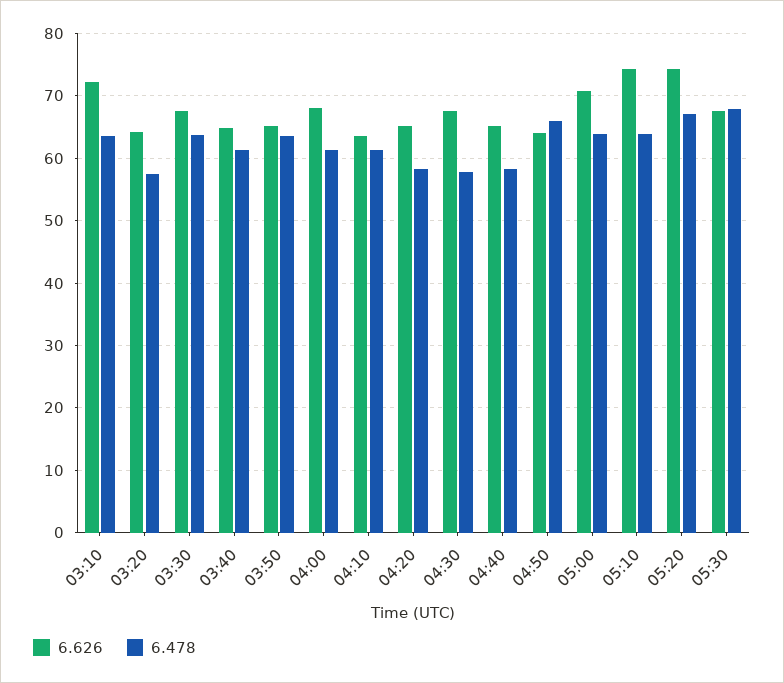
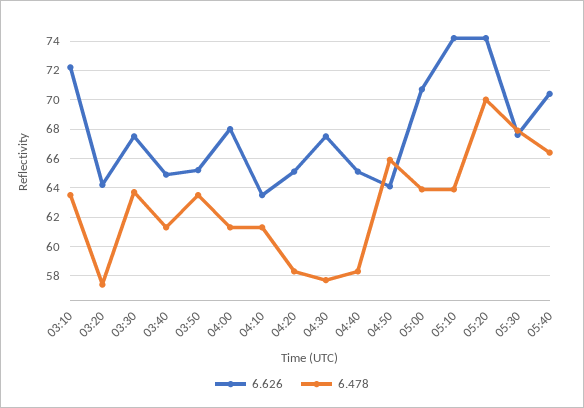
6.478, 05:20: 67 -> 70
6.626, 05:40: none -> 70.5
6.478, 05:40: none -> 66.5

